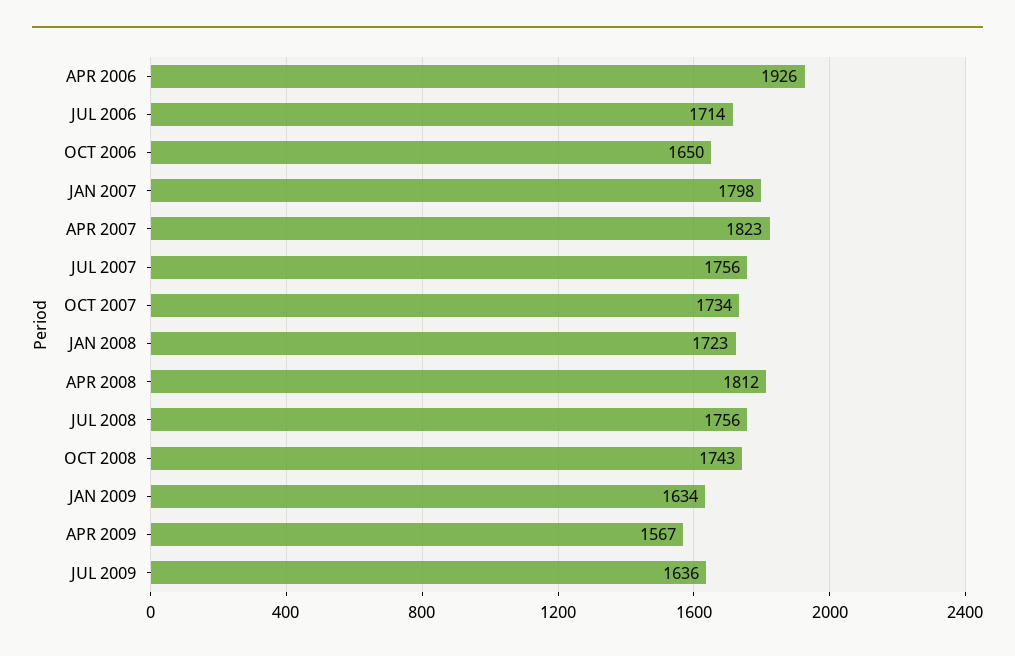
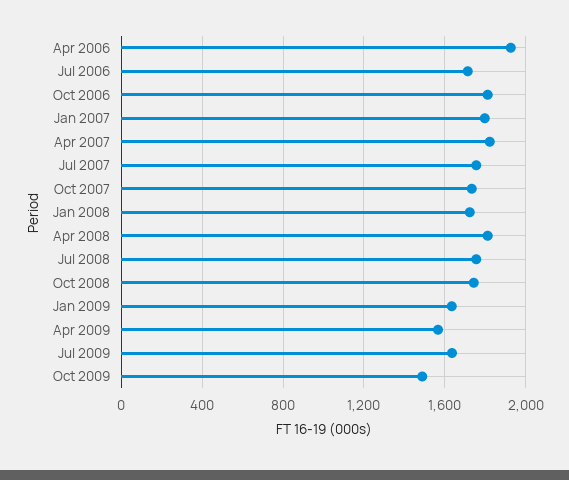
OCT 2006: 1650 -> 1800
Oct 2009: none -> 1500

